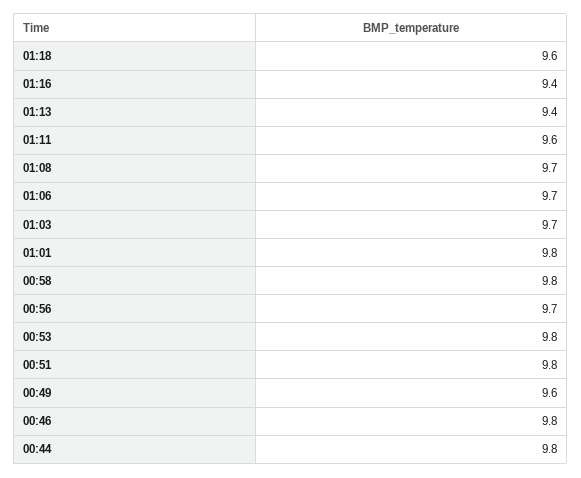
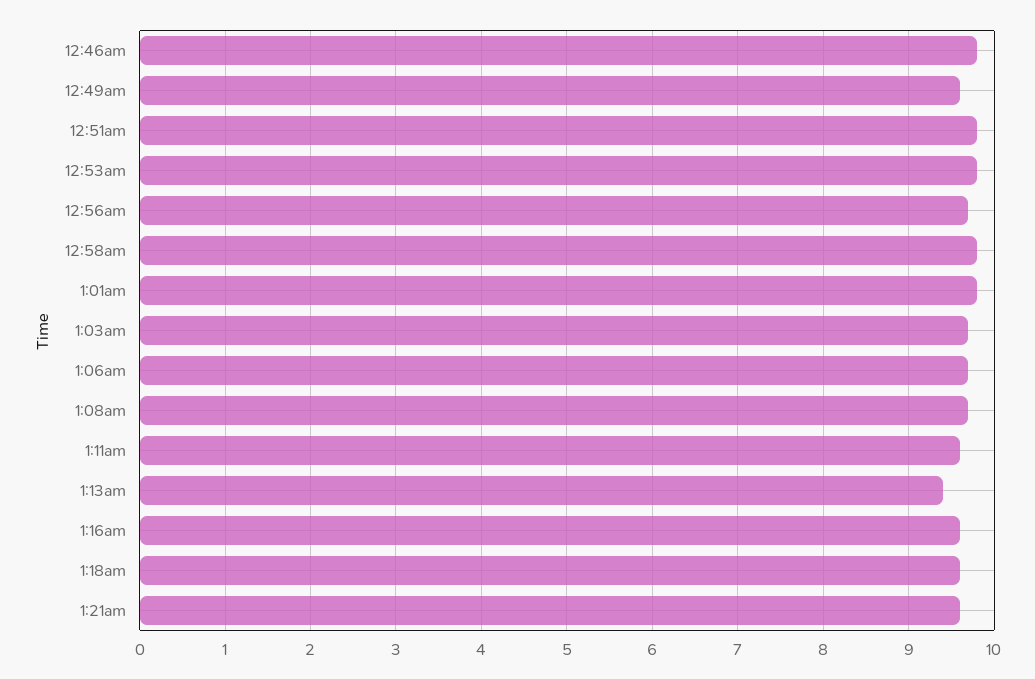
01:16: 9.4 -> 9.6
00:44: 9.8 -> none
1:21am: none -> 9.6

